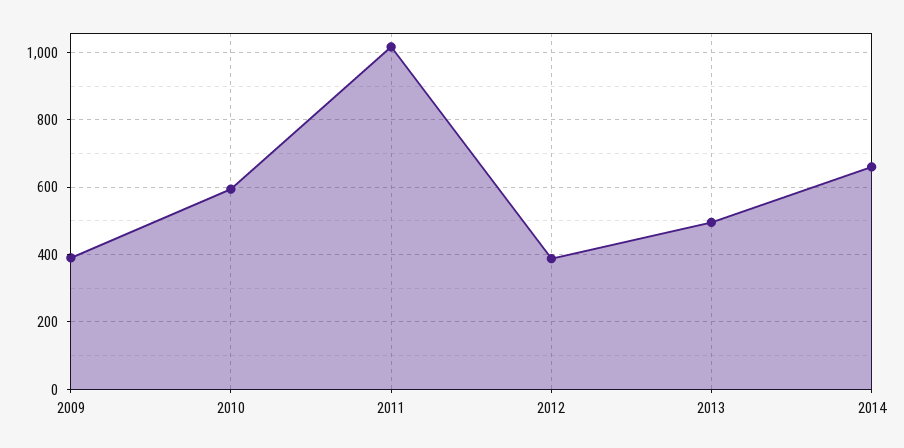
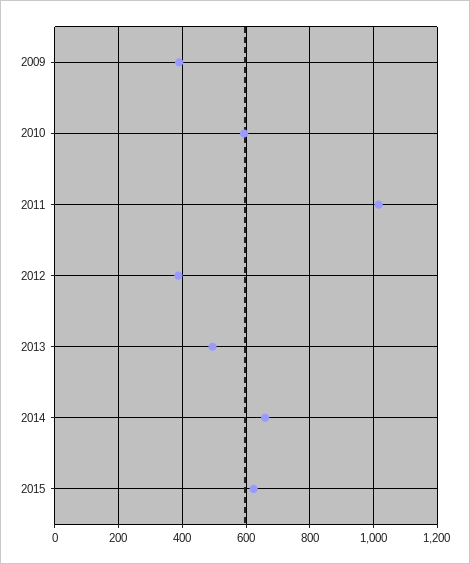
2015: none -> 620

